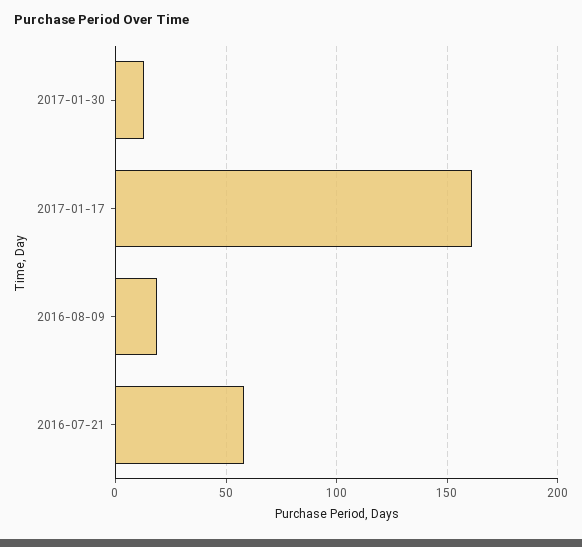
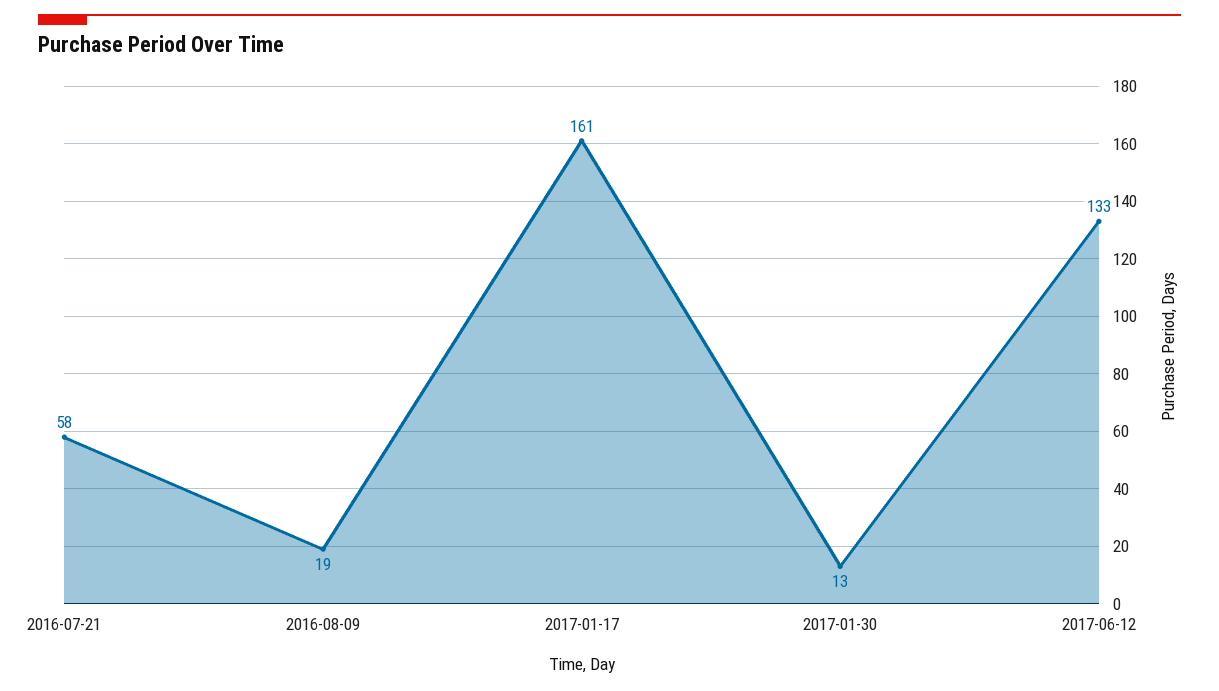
2017-06-12: none -> 133

